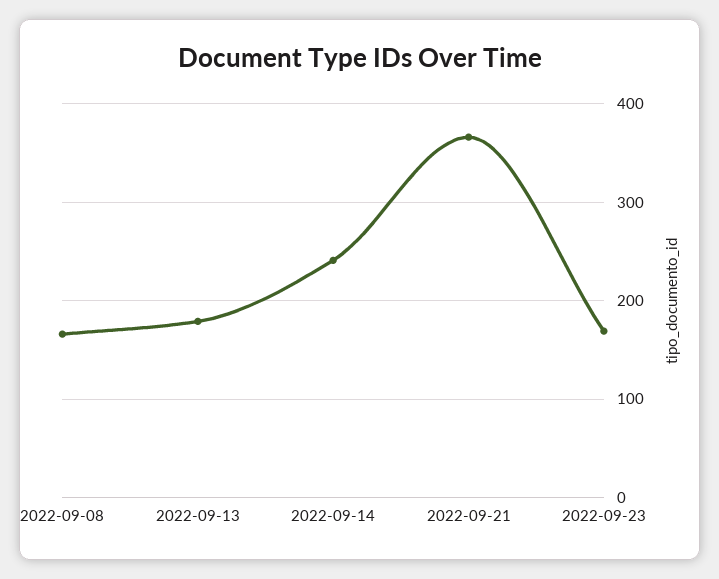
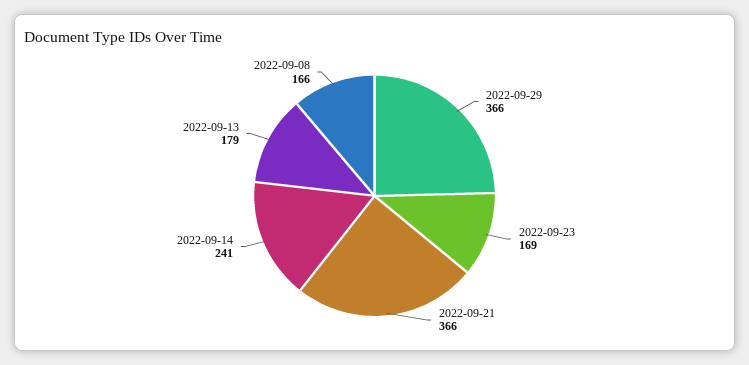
2022-09-29: none -> 366

